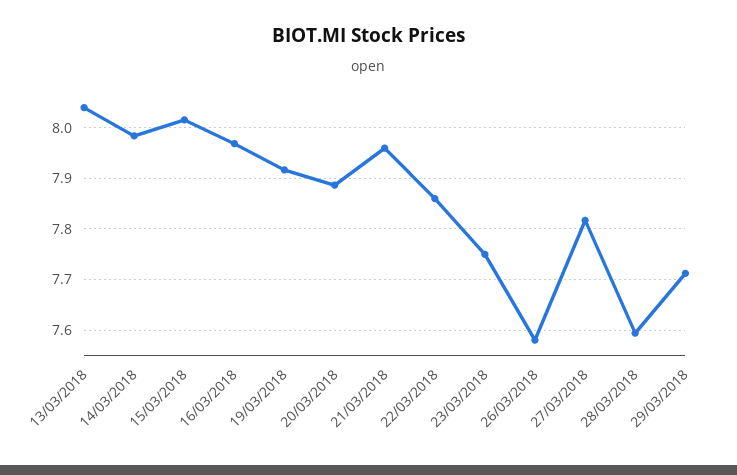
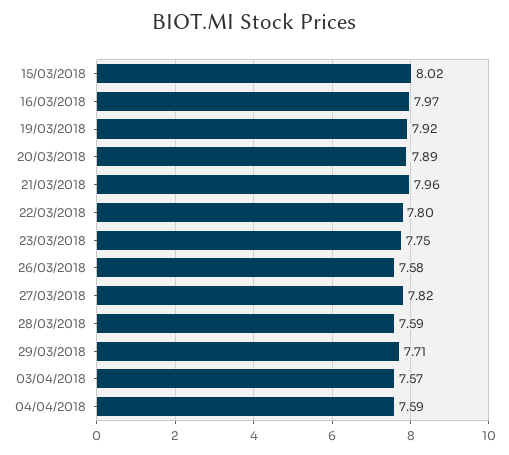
13/03/2018: 8.04 -> none
14/03/2018: 7.98 -> none
22/03/2018: 7.86 -> 7.8
03/04/2018: none -> 7.57
04/04/2018: none -> 7.59

